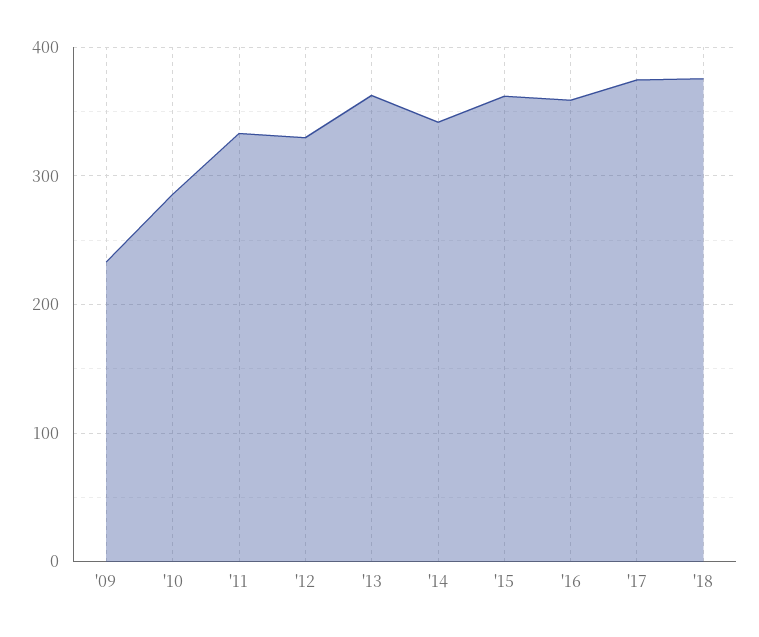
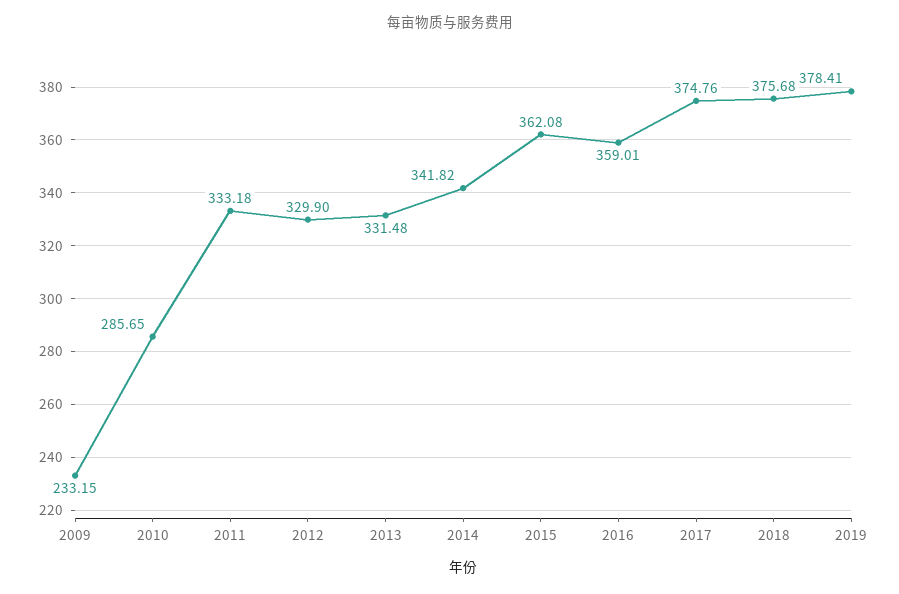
'13: 360 -> 331.48
2019: none -> 378.41

